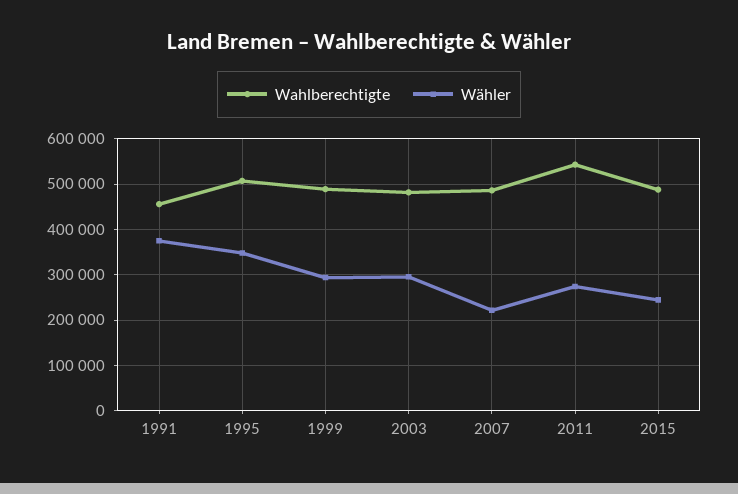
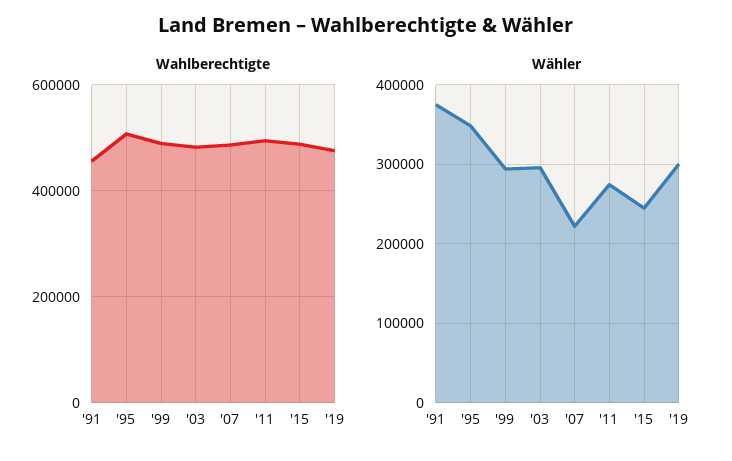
Wahlberechtigte, 2011: 540000 -> 500000
Wahlberechtigte, '19: none -> 480000
Wähler, '19: none -> 300000

